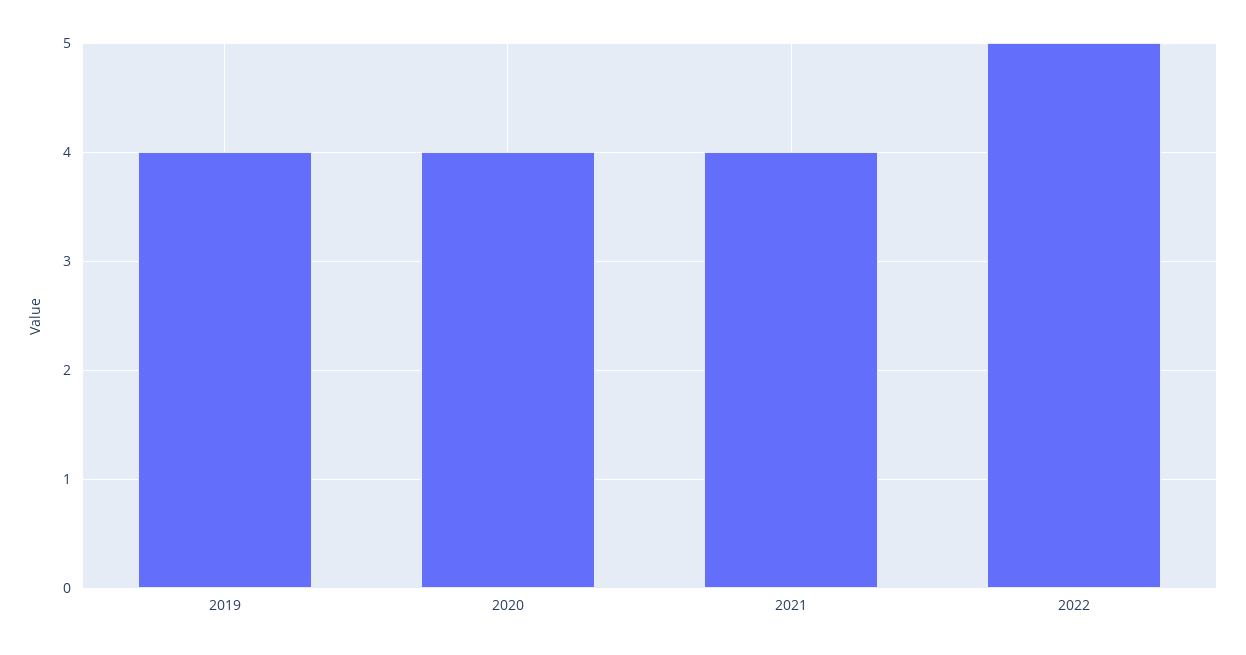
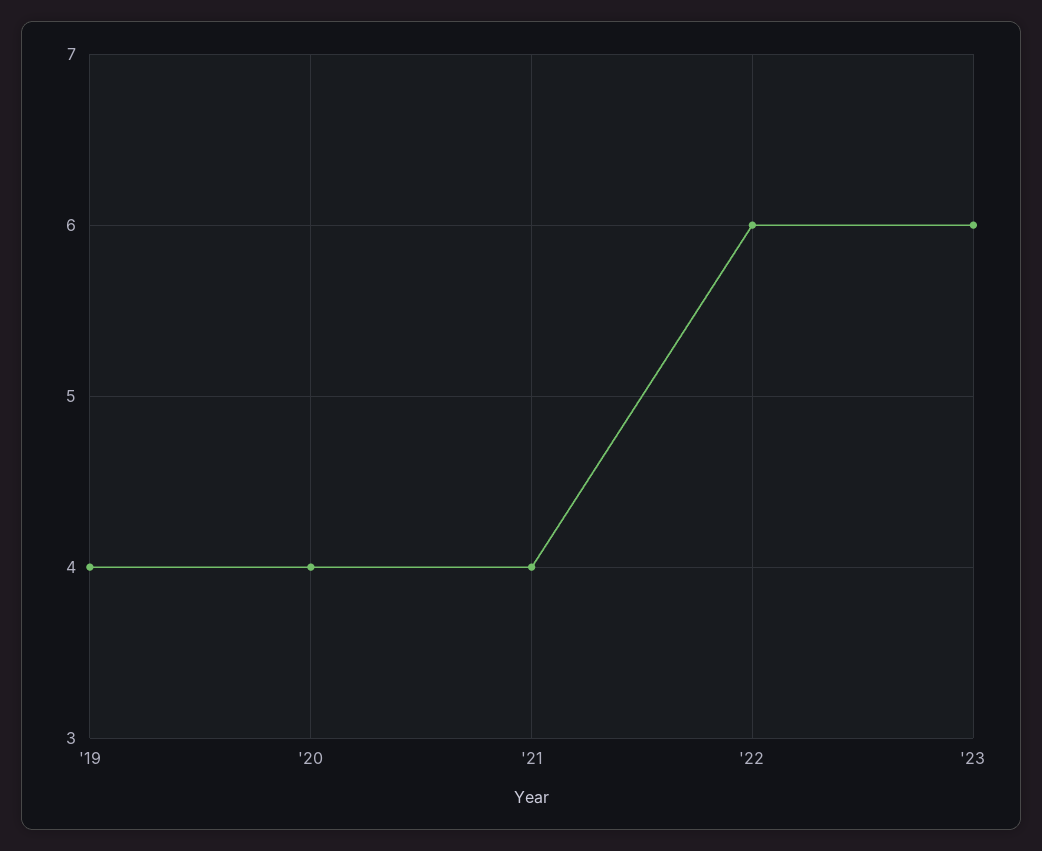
2022: 5 -> 6
'23: none -> 6

